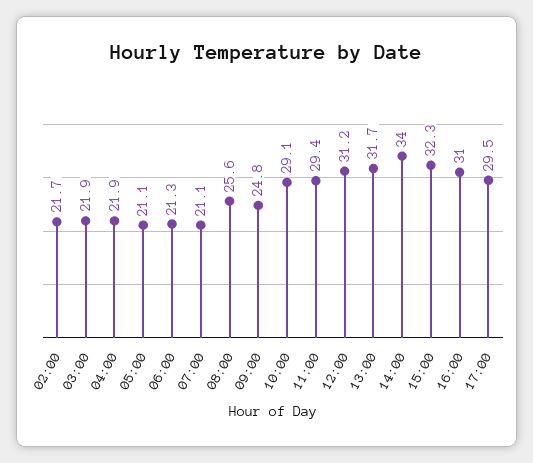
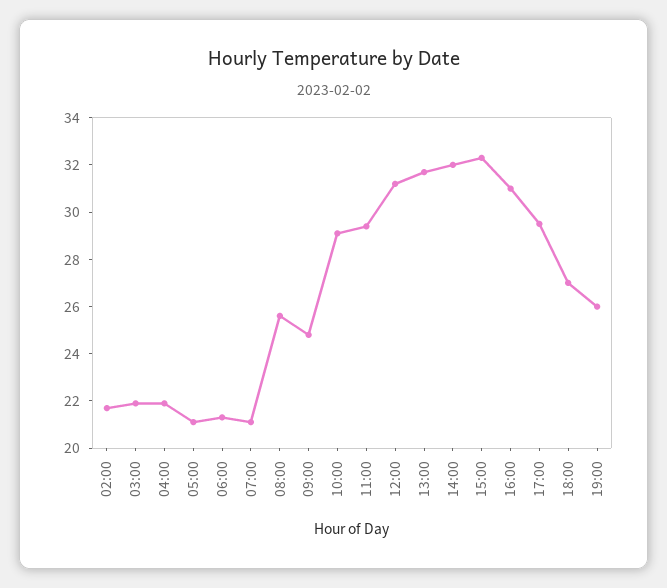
14:00: 34 -> 32
18:00: none -> 27
19:00: none -> 26

